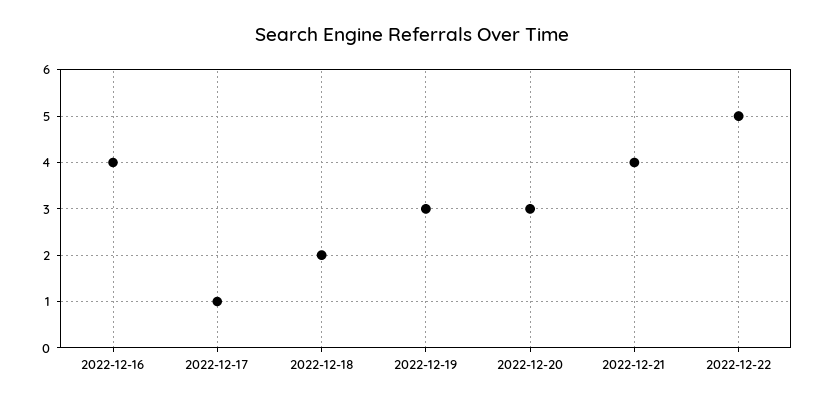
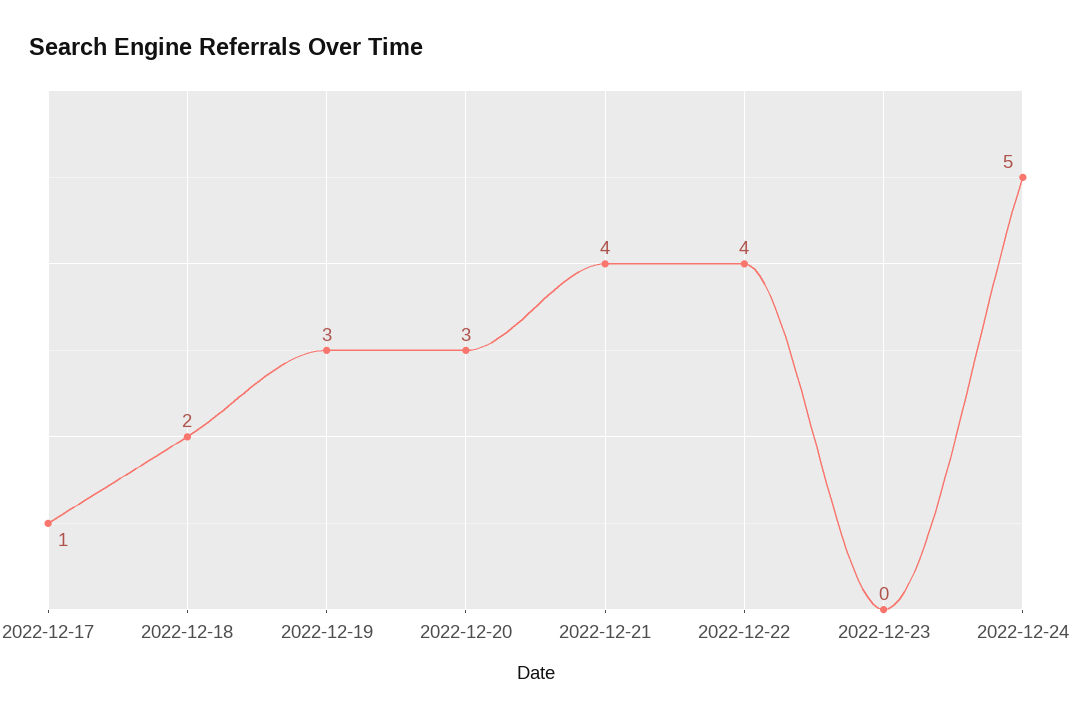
2022-12-16: 4 -> none
2022-12-22: 5 -> 4
2022-12-23: none -> 0
2022-12-24: none -> 5

